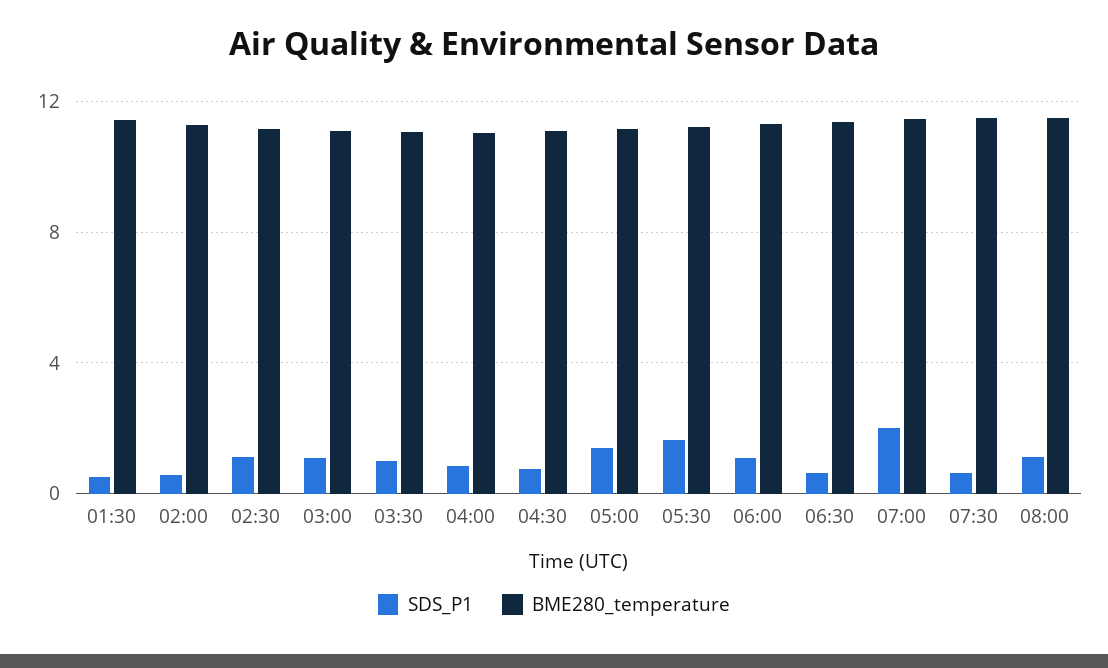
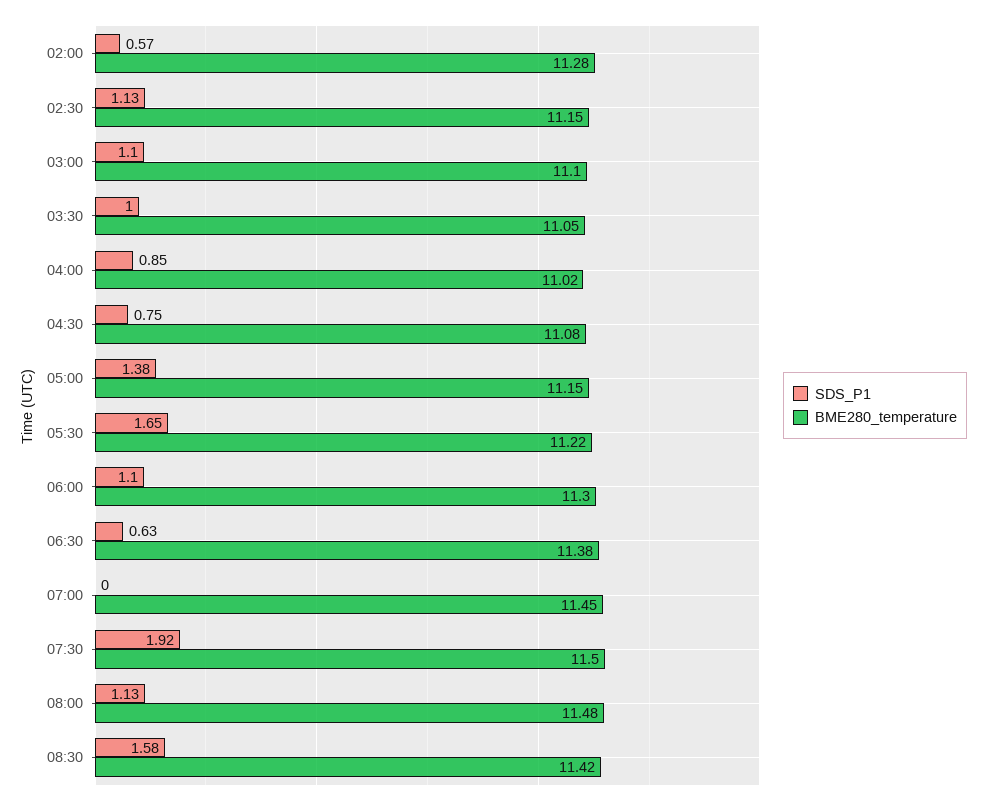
SDS_P1, 01:30: 0.5 -> none
BME280_temperature, 01:30: 11.5 -> none
SDS_P1, 07:00: 2 -> 0
SDS_P1, 07:30: 0.5 -> 1.92
SDS_P1, 08:30: none -> 1.58
BME280_temperature, 08:30: none -> 11.42

